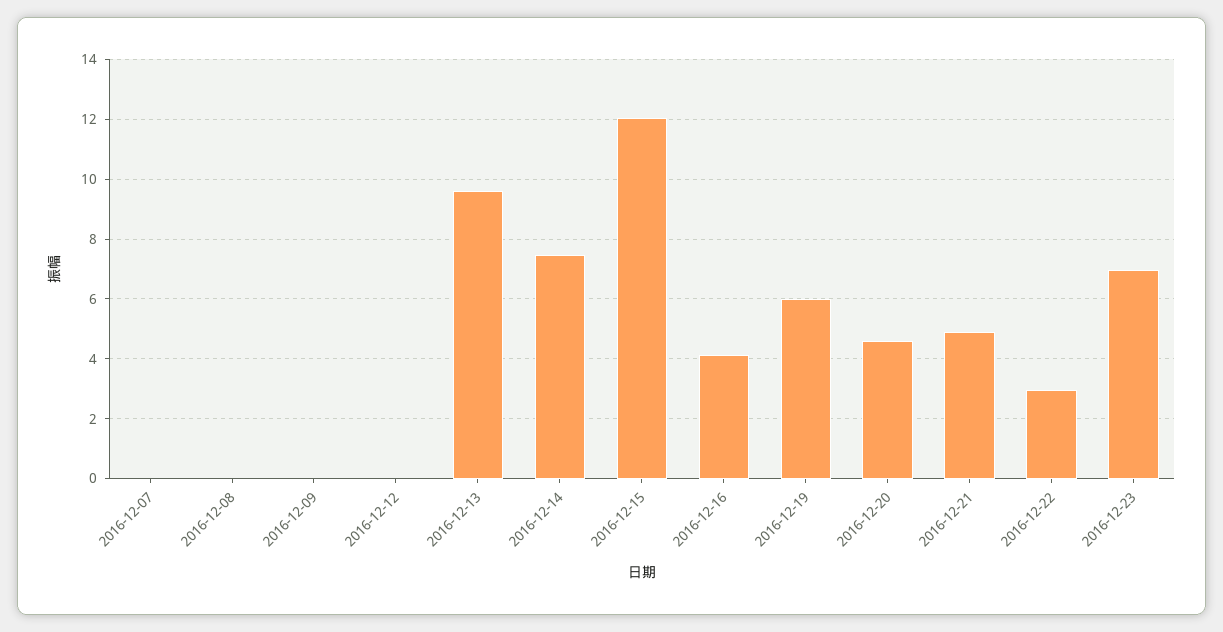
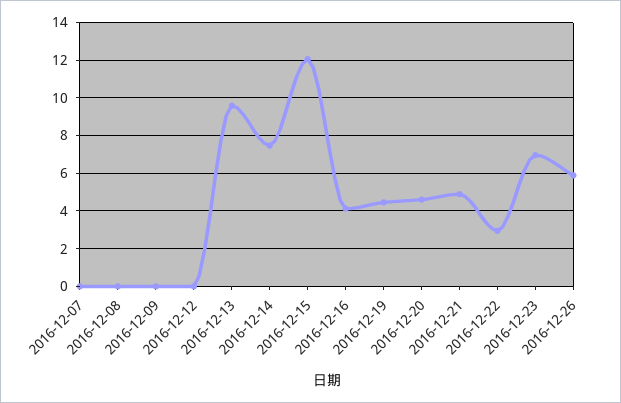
2016-12-19: 6 -> 4.5
2016-12-26: none -> 6

